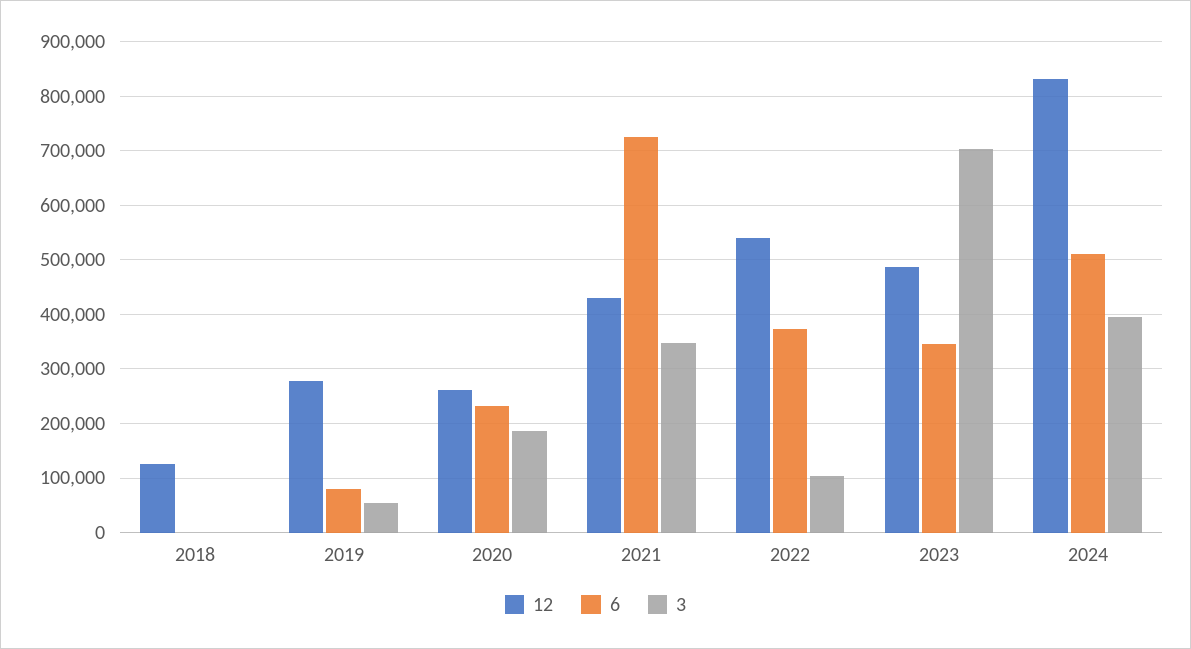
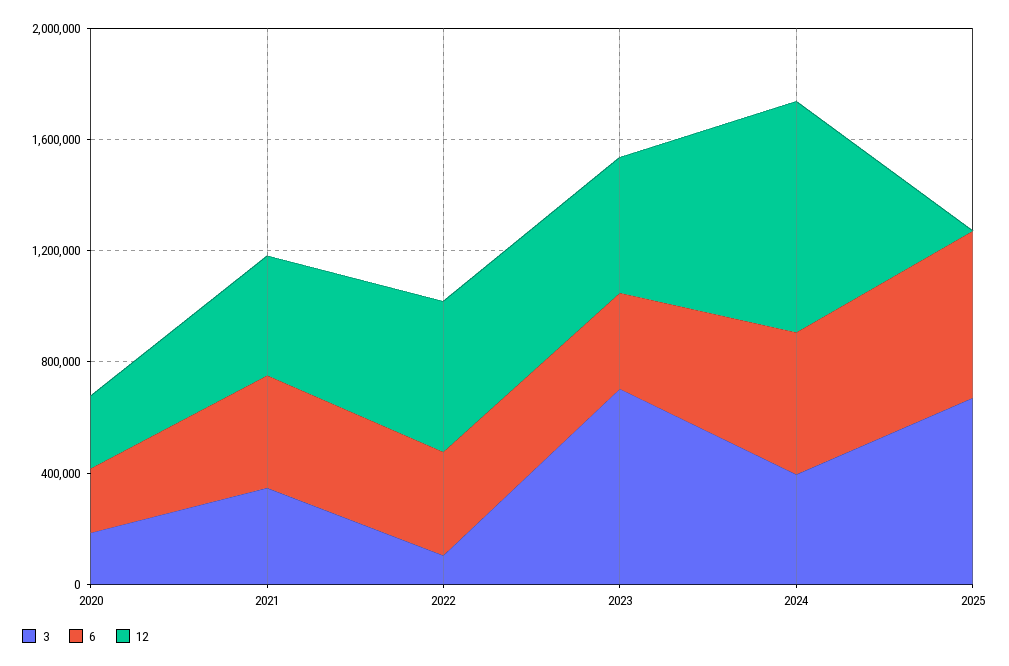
12, 2018: 120000 -> none
6, 2018: 0 -> none
3, 2018: 0 -> none
12, 2019: 280000 -> none
6, 2019: 80000 -> none
3, 2019: 60000 -> none
6, 2021: 720000 -> 400000
3, 2025: none -> 700000
6, 2025: none -> 600000
12, 2025: none -> 0

